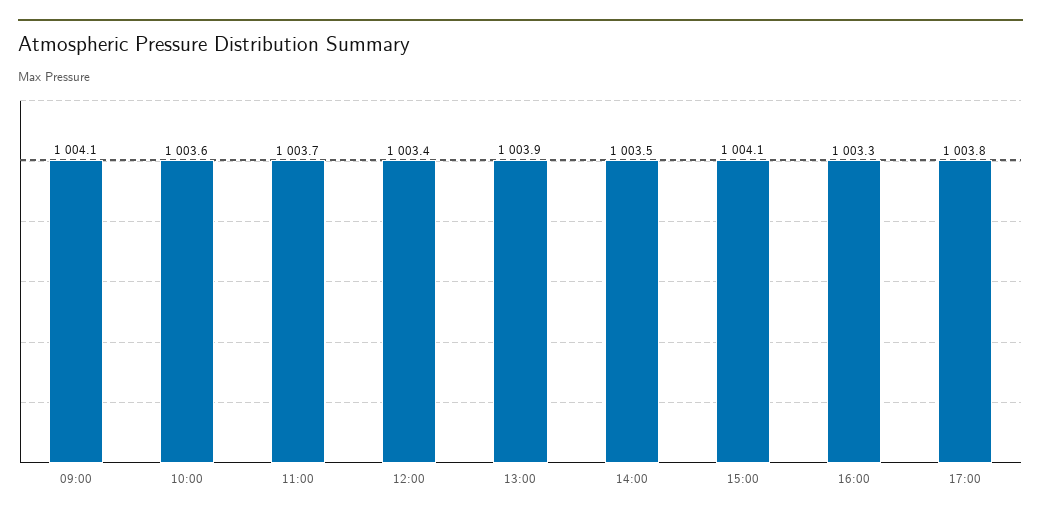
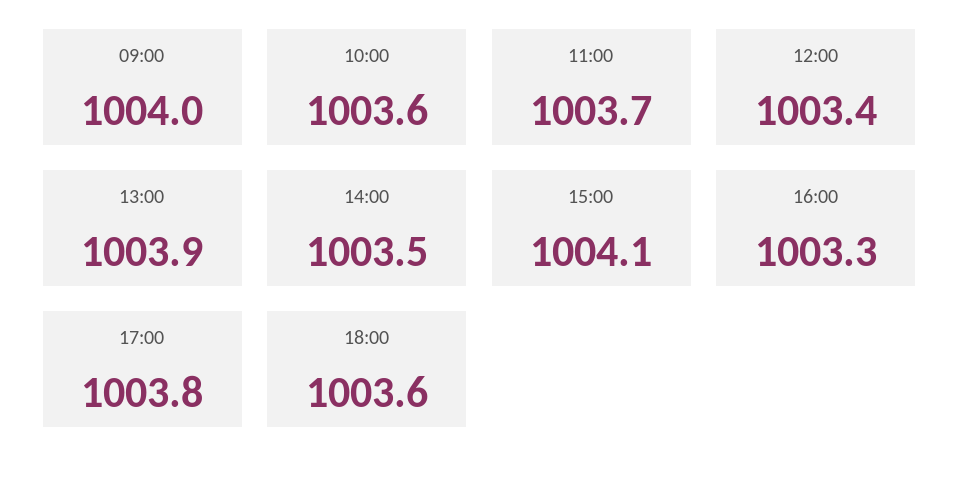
09:00: 1004.1 -> 1004
18:00: none -> 1003.6

